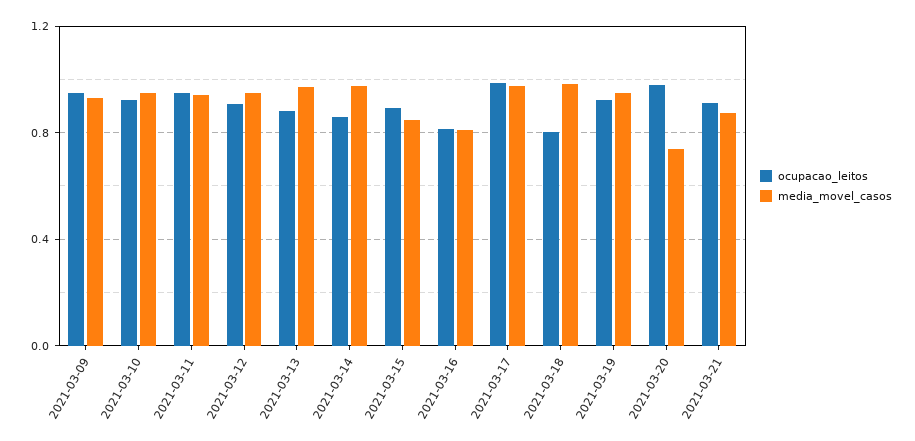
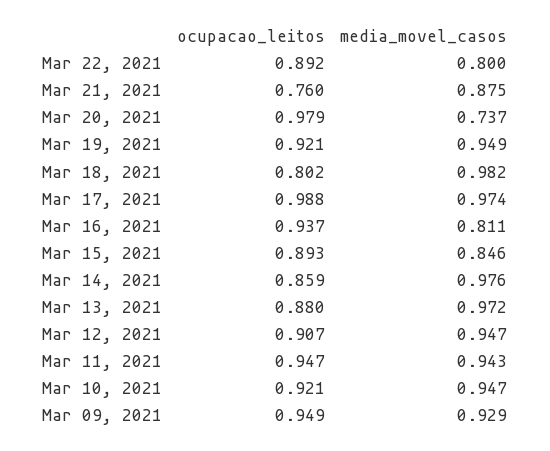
ocupacao_leitos, 2021-03-16: 0.8 -> 0.937
ocupacao_leitos, 2021-03-21: 0.9 -> 0.76
ocupacao_leitos, Mar 22, 2021: none -> 0.892
media_movel_casos, Mar 22, 2021: none -> 0.8

